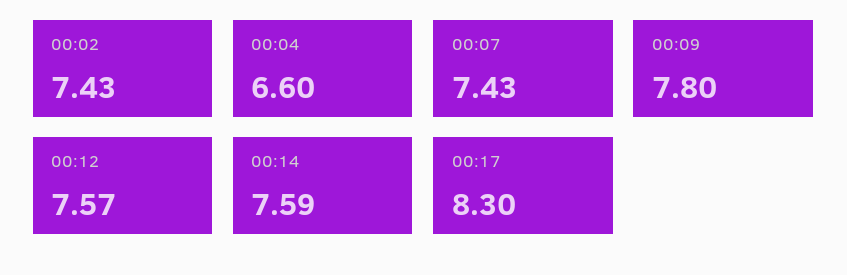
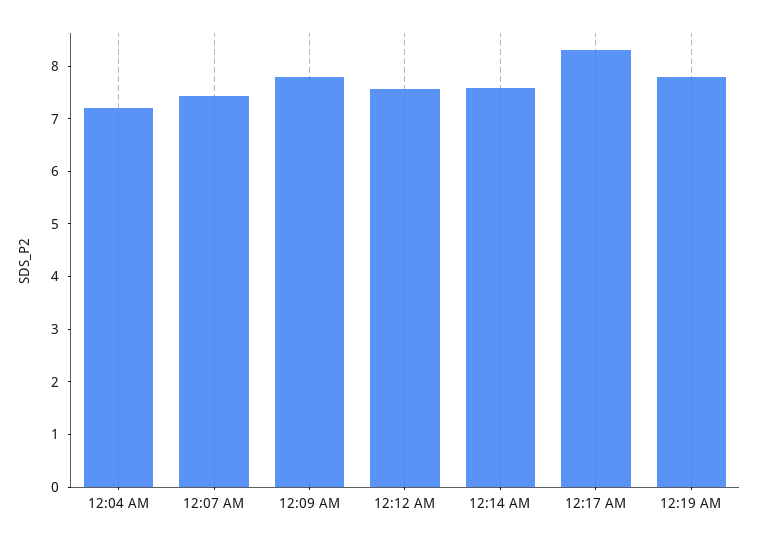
00:02: 7.43 -> none
00:04: 6.6 -> 7.2
12:19 AM: none -> 7.8

